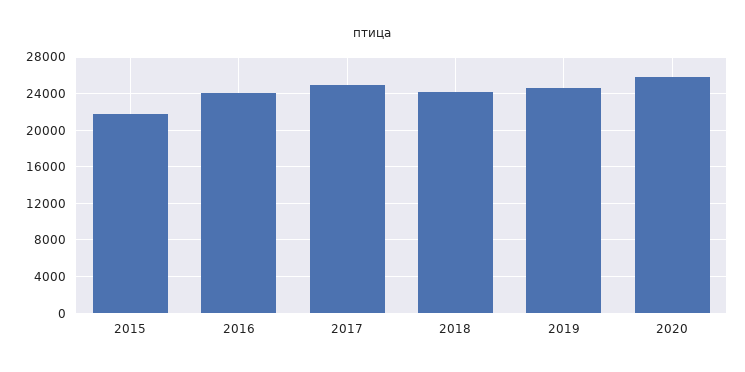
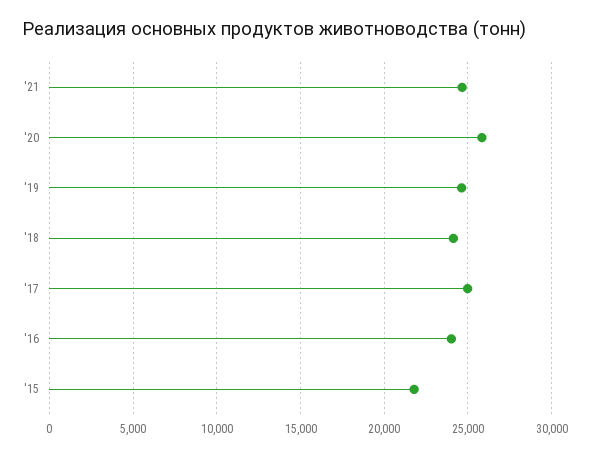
'21: none -> 24500

